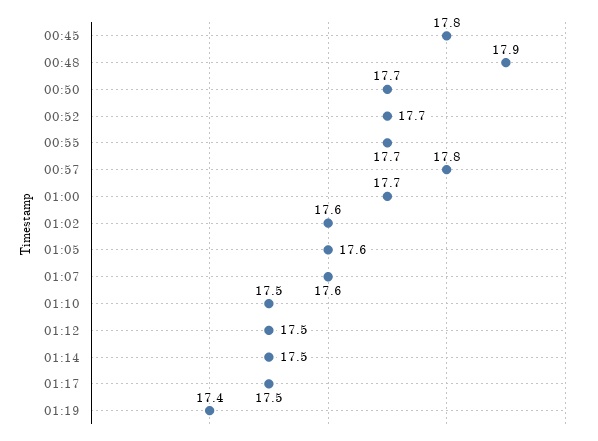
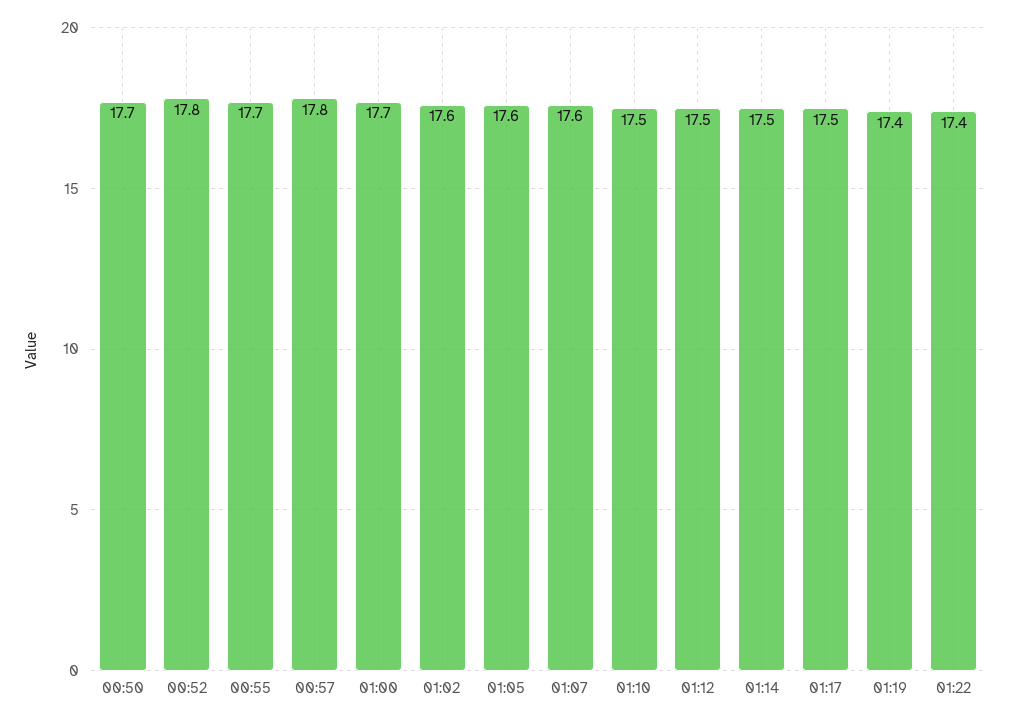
00:45: 17.8 -> none
00:48: 17.9 -> none
00:52: 17.7 -> 17.8
01:22: none -> 17.4

